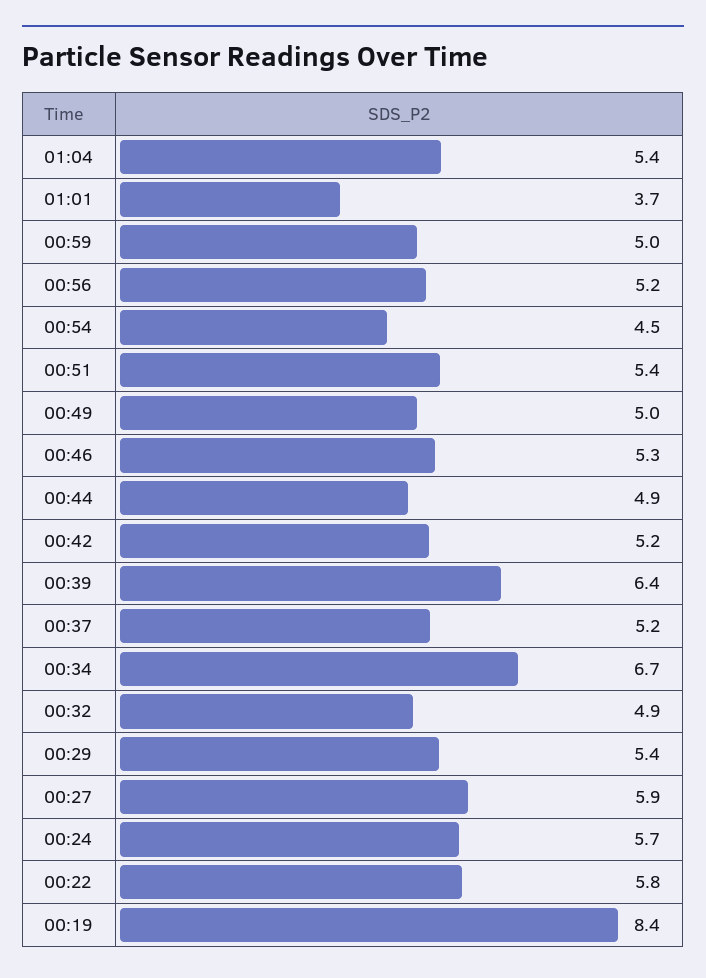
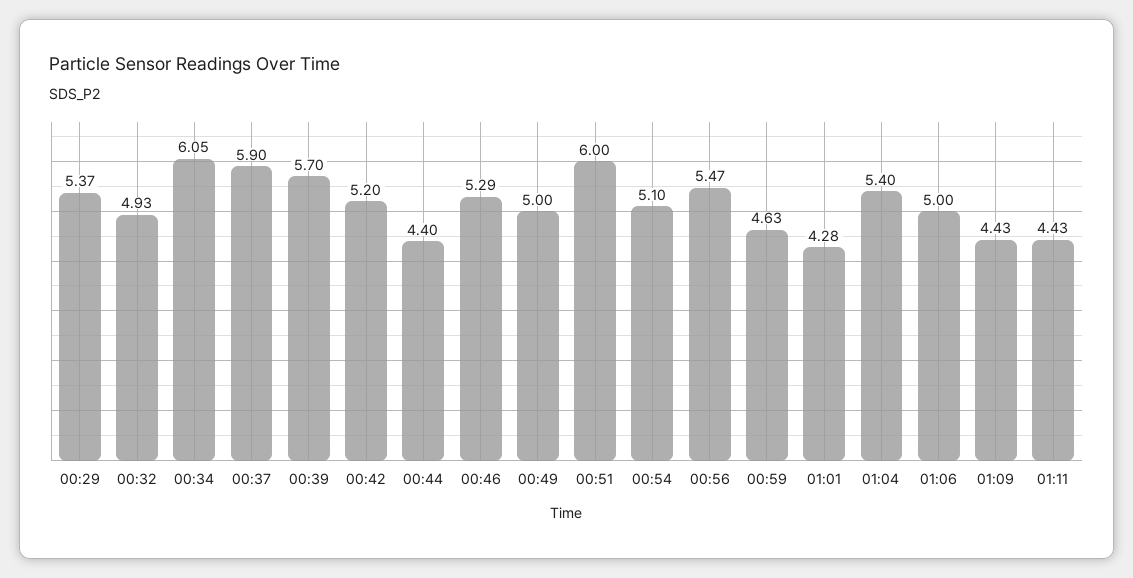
01:01: 3.7 -> 4.28
00:59: 5 -> 4.63
00:56: 5.2 -> 5.47
00:54: 4.5 -> 5.1
00:51: 5.4 -> 6
00:44: 4.9 -> 4.4
00:39: 6.4 -> 5.7
00:37: 5.2 -> 5.9
00:34: 6.7 -> 6.05
00:27: 5.9 -> none
00:24: 5.7 -> none
00:22: 5.8 -> none
00:19: 8.4 -> none
01:06: none -> 5
01:09: none -> 4.43
01:11: none -> 4.43

